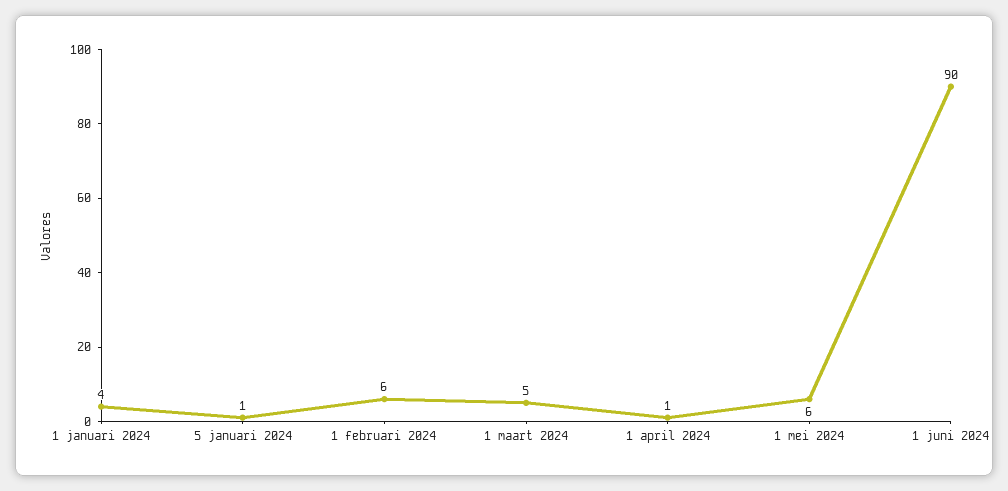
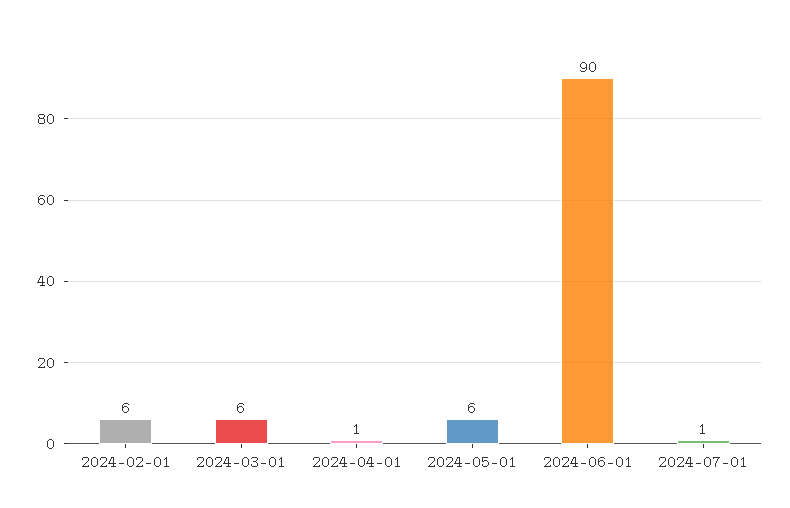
1 januari 2024: 4 -> none
5 januari 2024: 1 -> none
1 maart 2024: 5 -> 6
2024-07-01: none -> 1

